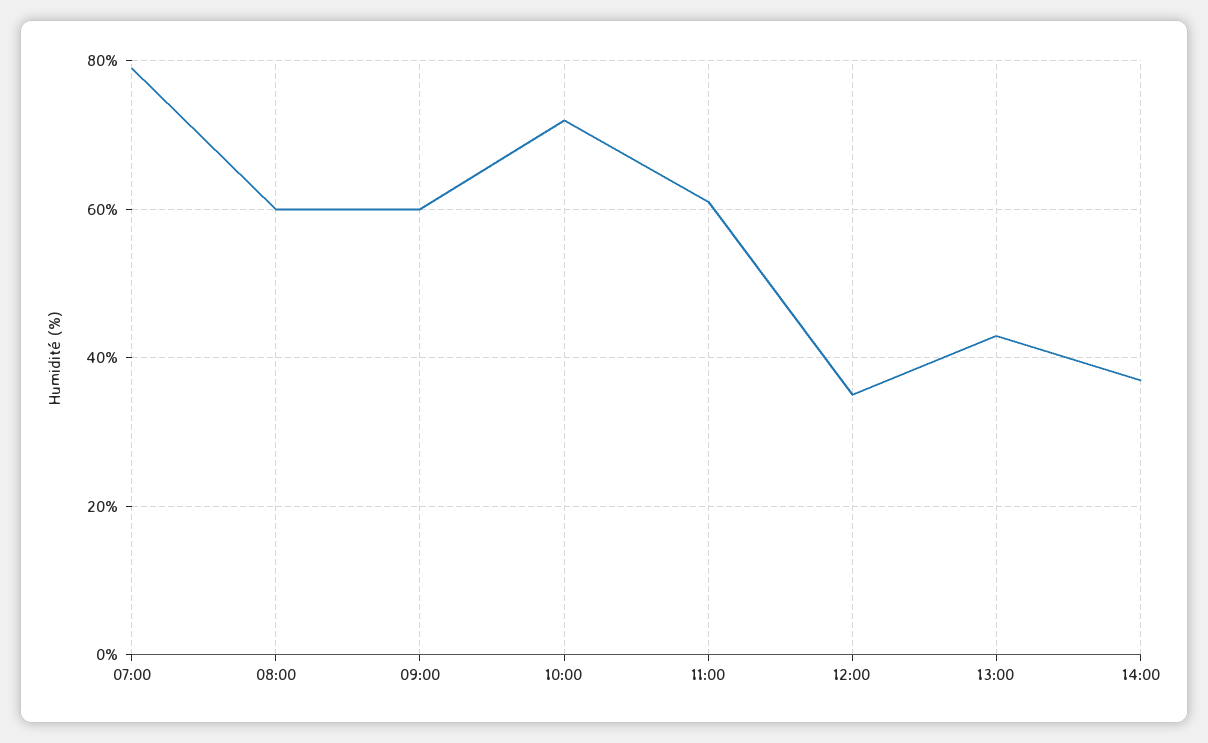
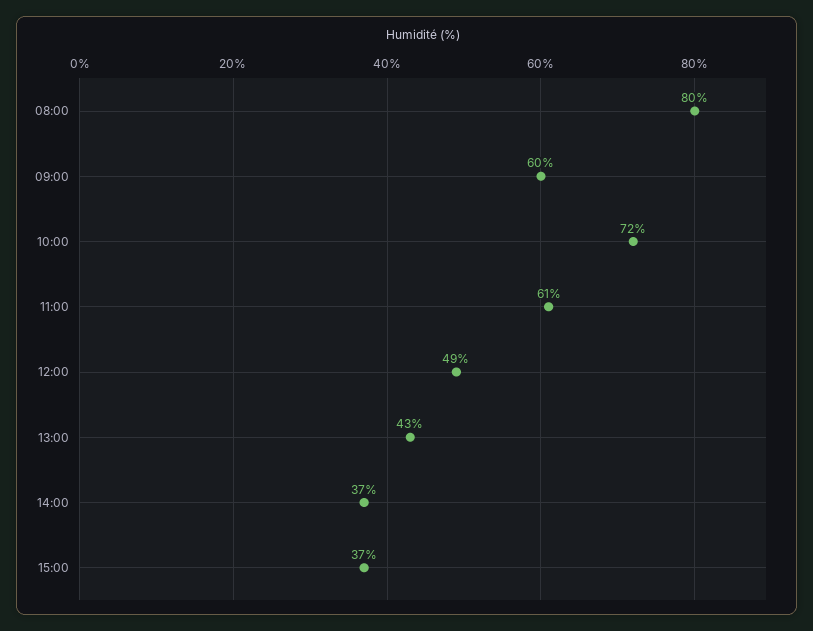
07:00: 80 -> none
08:00: 60 -> 80
12:00: 35 -> 49
15:00: none -> 37

